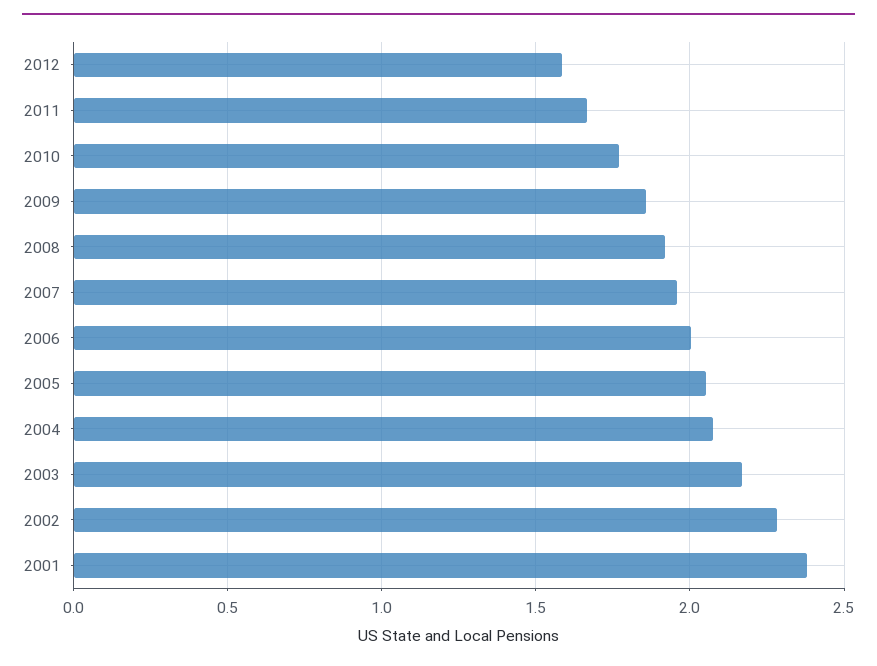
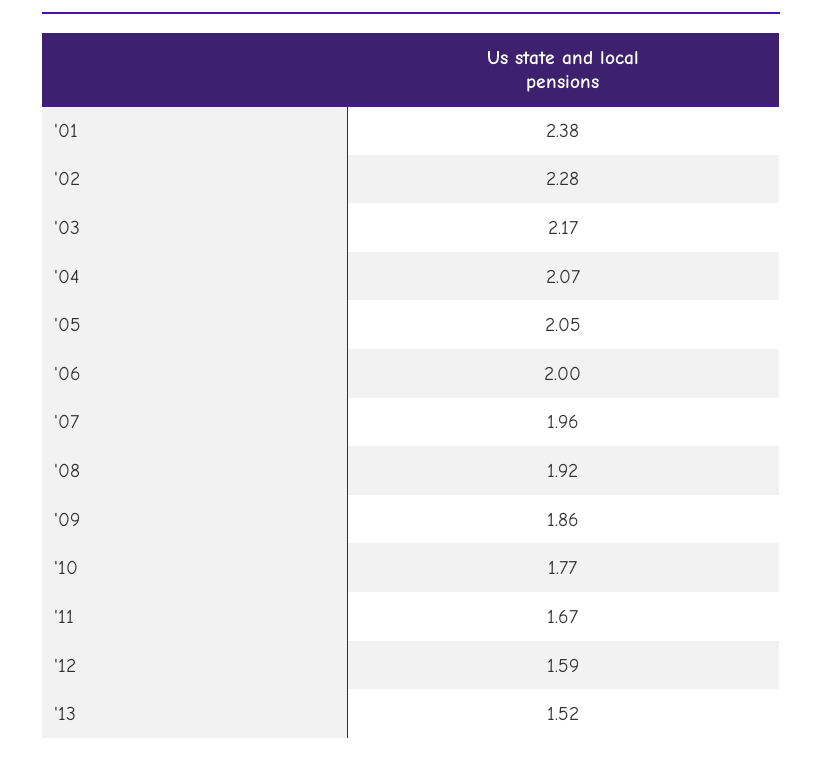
'13: none -> 1.52

